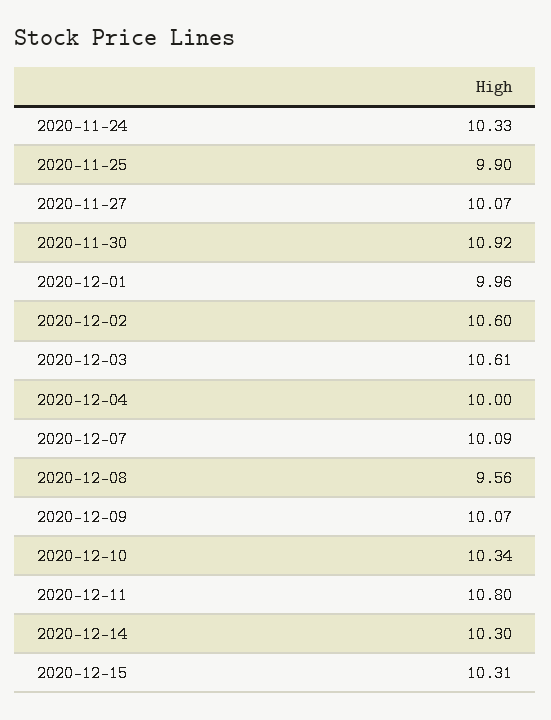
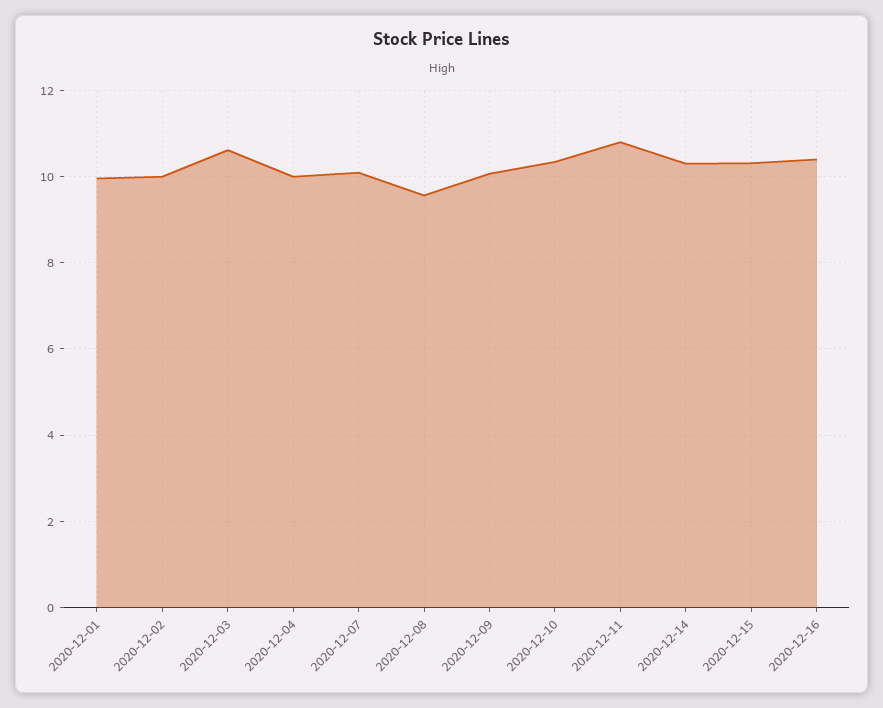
2020-11-24: 10.33 -> none
2020-11-25: 9.9 -> none
2020-11-27: 10.07 -> none
2020-11-30: 10.92 -> none
2020-12-02: 10.6 -> 10
2020-12-16: none -> 10.4

